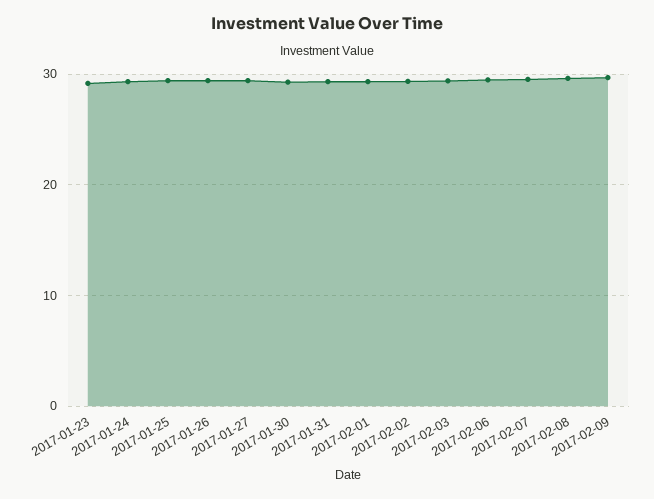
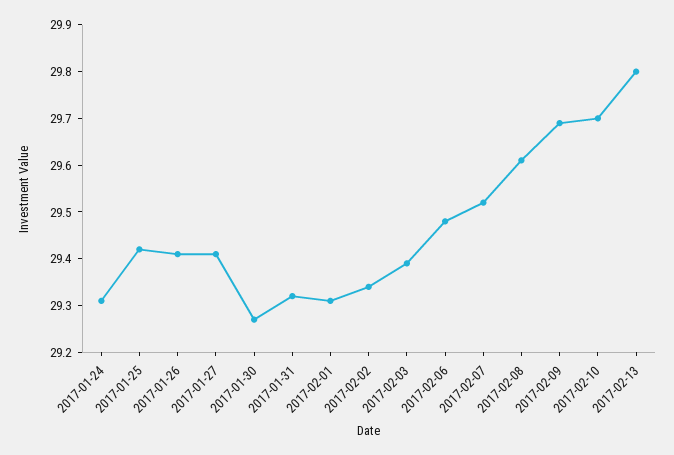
2017-01-23: 29 -> none
2017-02-10: none -> 29.7
2017-02-13: none -> 29.8

